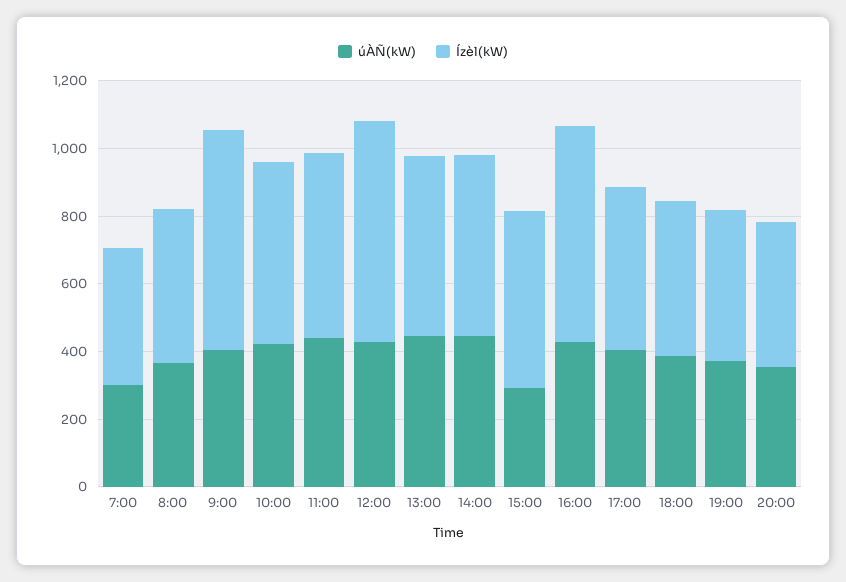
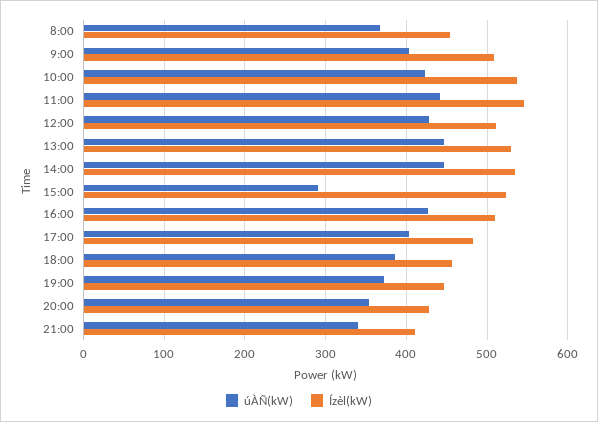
úÀÑ(kW), 7:00: 300 -> none
Ízèl(kW), 7:00: 400 -> none
Ízèl(kW), 9:00: 650 -> 510
Ízèl(kW), 12:00: 650 -> 510
Ízèl(kW), 16:00: 650 -> 510
úÀÑ(kW), 21:00: none -> 340
Ízèl(kW), 21:00: none -> 410

